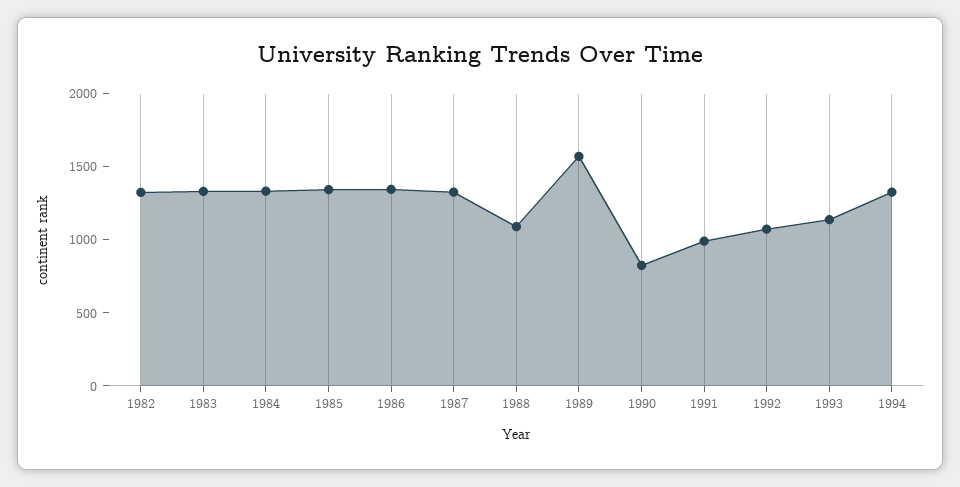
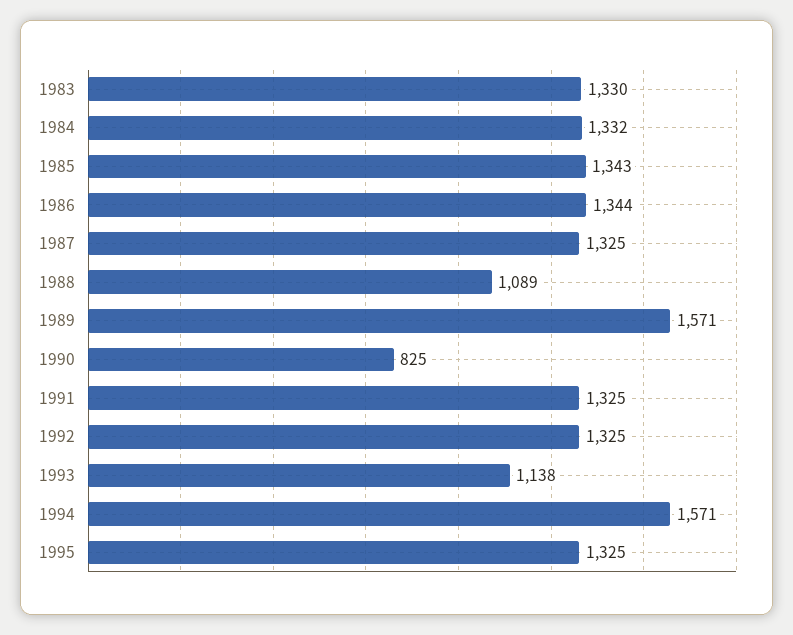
1982: 1300 -> none
1991: 1000 -> 1325
1992: 1100 -> 1325
1994: 1300 -> 1571
1995: none -> 1325

